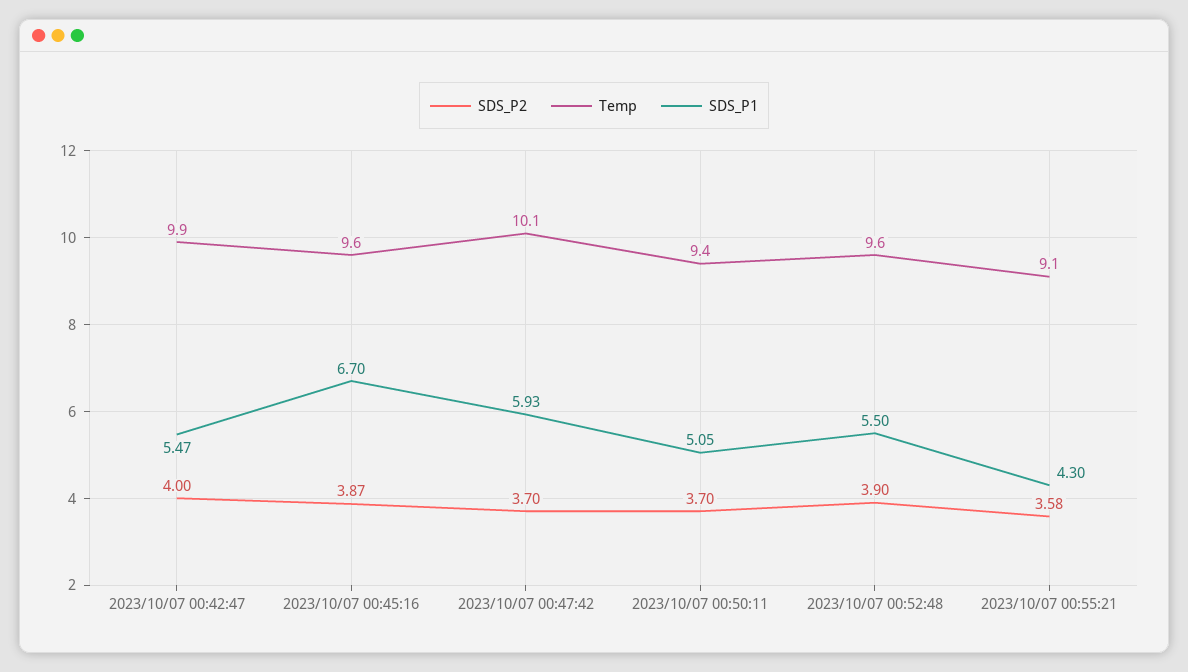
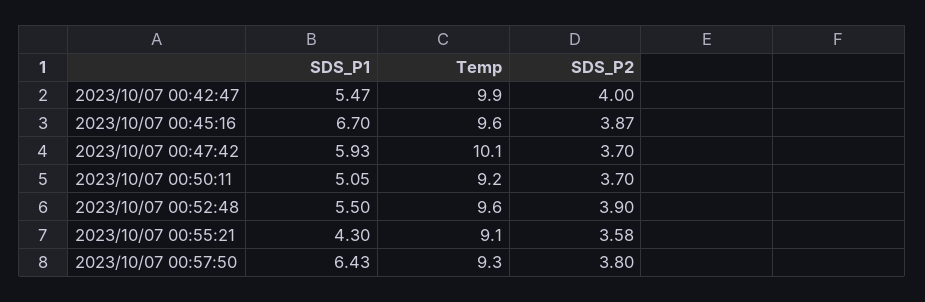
Temp, 2023/10/07 00:50:11: 9.4 -> 9.2
SDS_P1, 2023/10/07 00:57:50: none -> 6.43
Temp, 2023/10/07 00:57:50: none -> 9.3
SDS_P2, 2023/10/07 00:57:50: none -> 3.8

